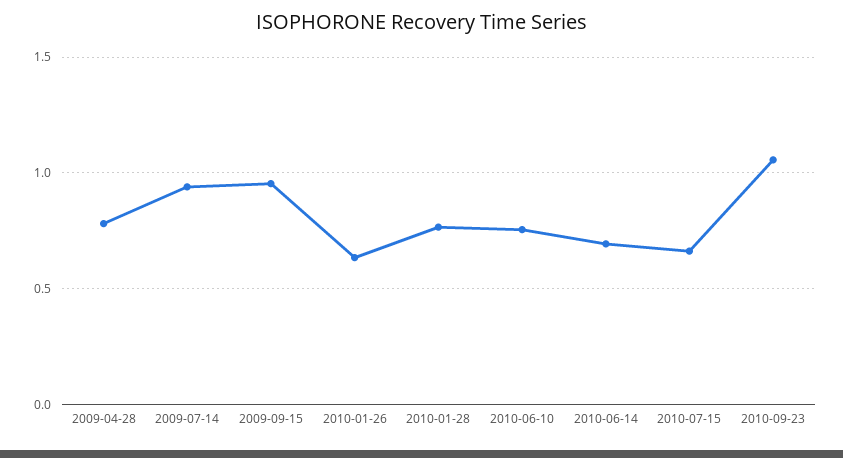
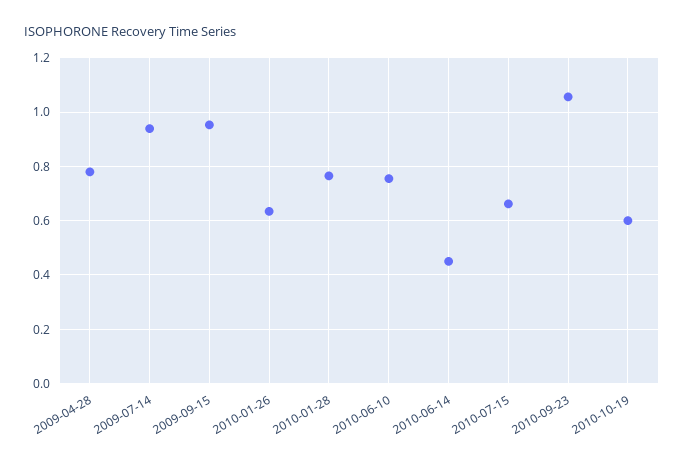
2010-06-14: 0.7 -> 0.45
2010-10-19: none -> 0.6

